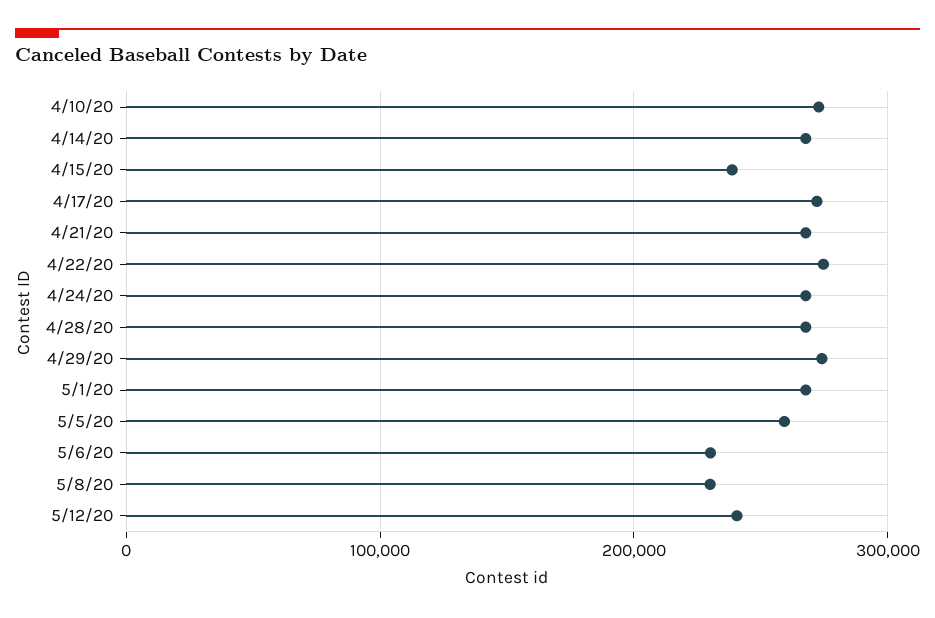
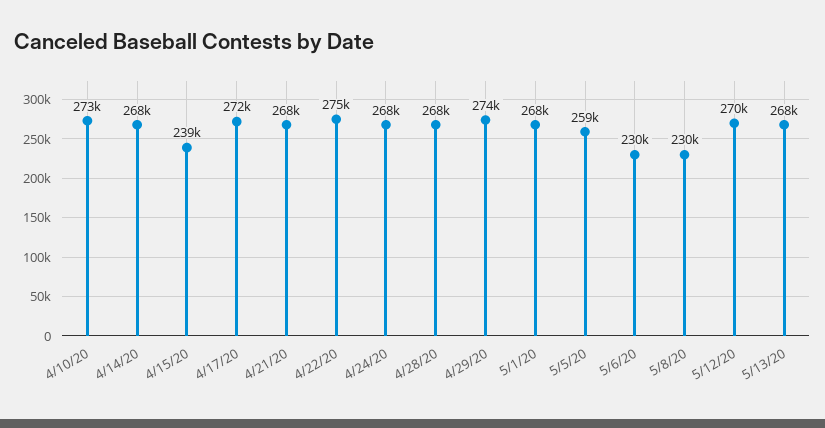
5/12/20: 240000 -> 270000
5/13/20: none -> 268000

